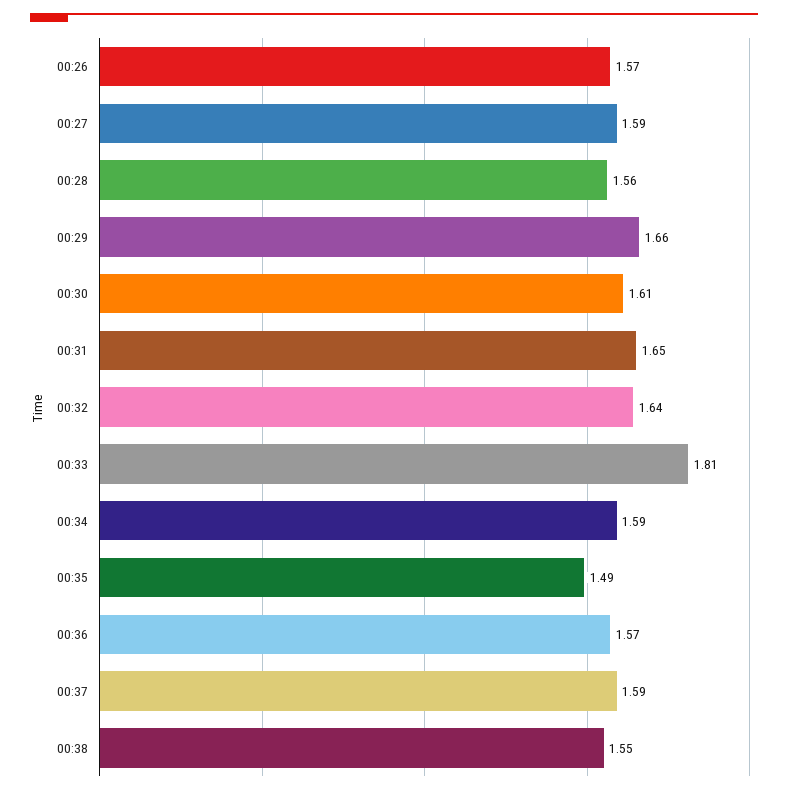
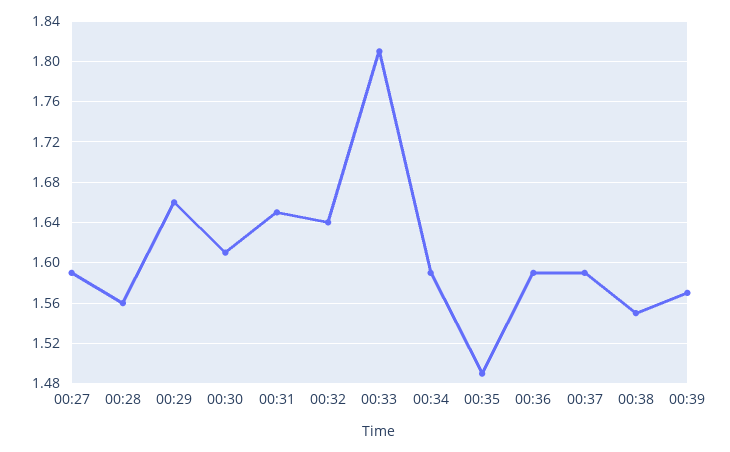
00:26: 1.57 -> none
00:36: 1.57 -> 1.59
00:39: none -> 1.57

